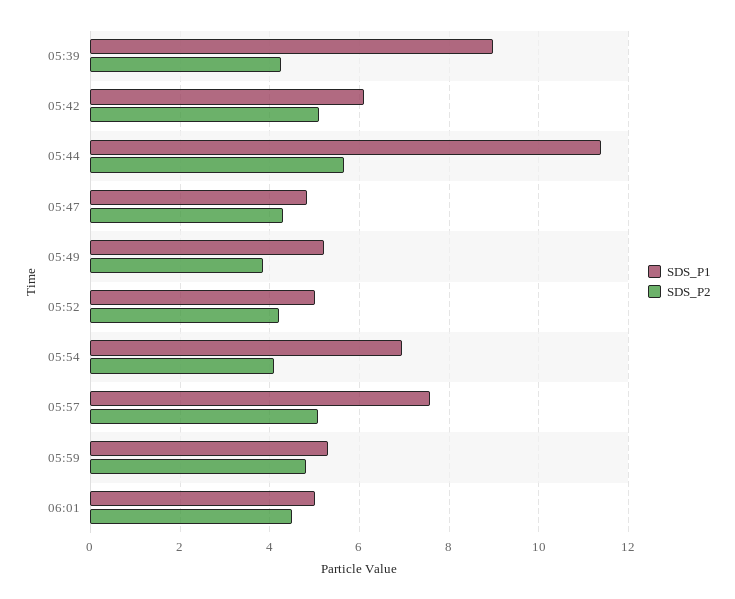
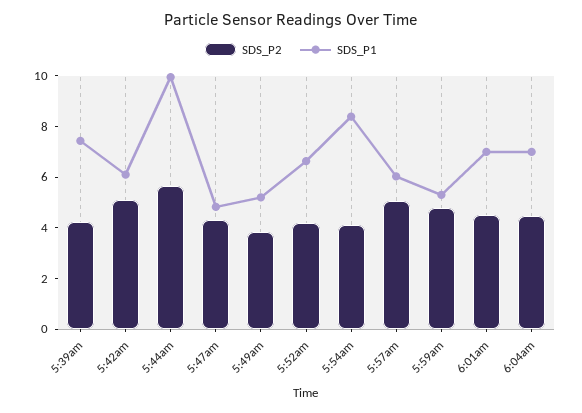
SDS_P1, 05:39: 9 -> 7.5
SDS_P1, 05:44: 11.4 -> 10
SDS_P1, 05:52: 5 -> 6.5
SDS_P1, 05:54: 7 -> 8.5
SDS_P1, 05:57: 7.6 -> 6
SDS_P1, 06:01: 5 -> 7
SDS_P2, 6:04am: none -> 4.5
SDS_P1, 6:04am: none -> 7

